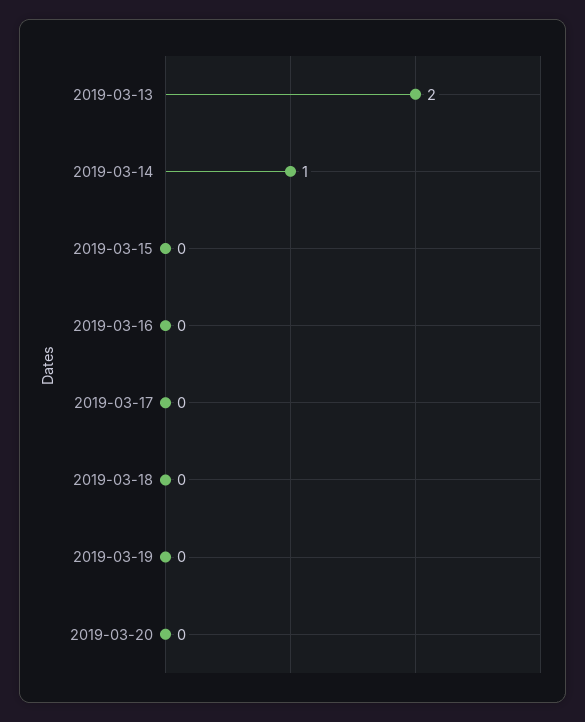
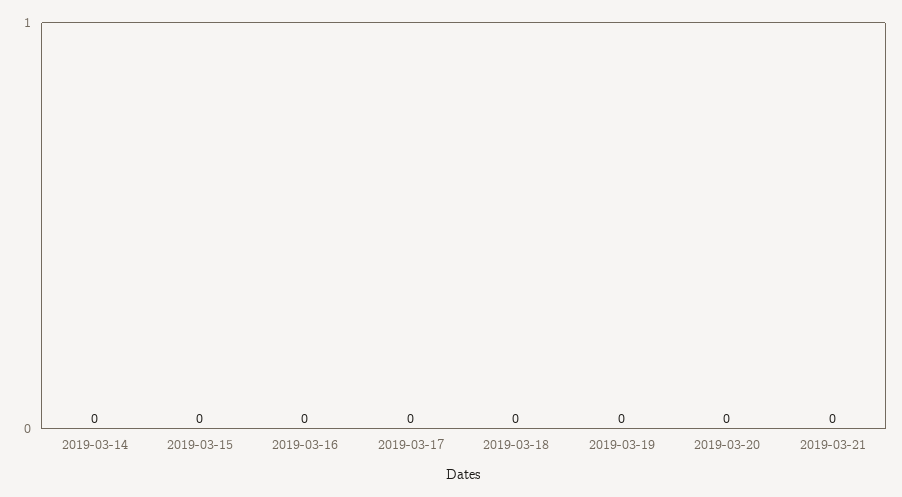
2019-03-13: 2 -> none
2019-03-14: 1 -> 0
2019-03-21: none -> 0

